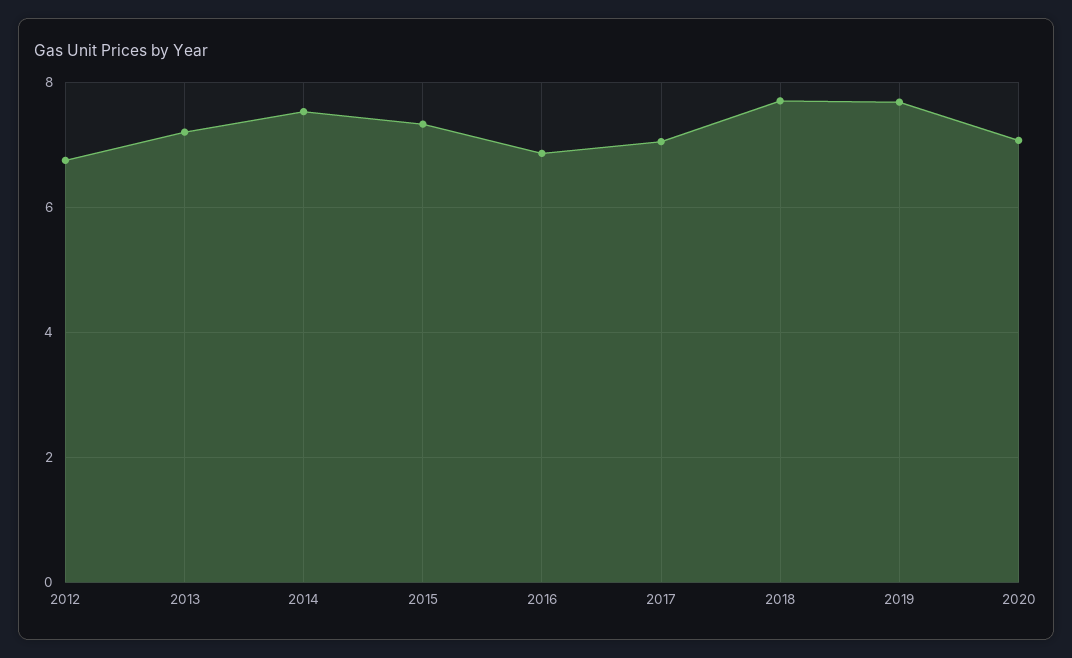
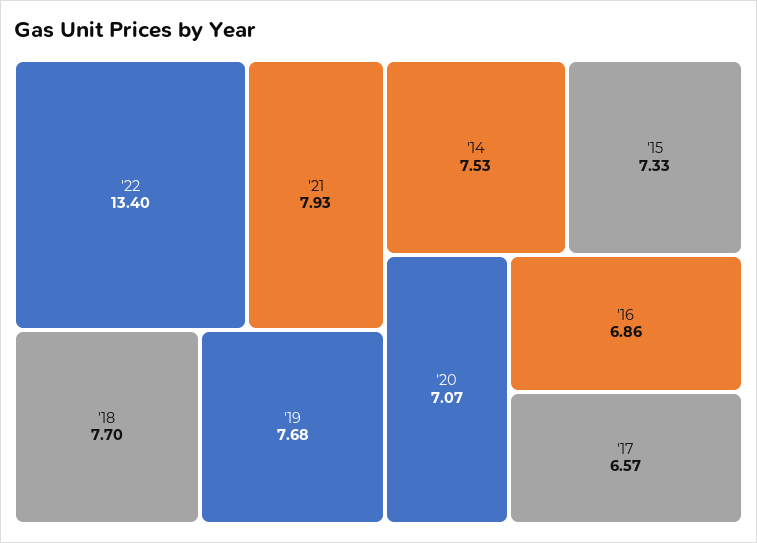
2012: 6.8 -> none
2013: 7.2 -> none
2017: 7 -> 6.57
'22: none -> 13.4
'21: none -> 7.93

